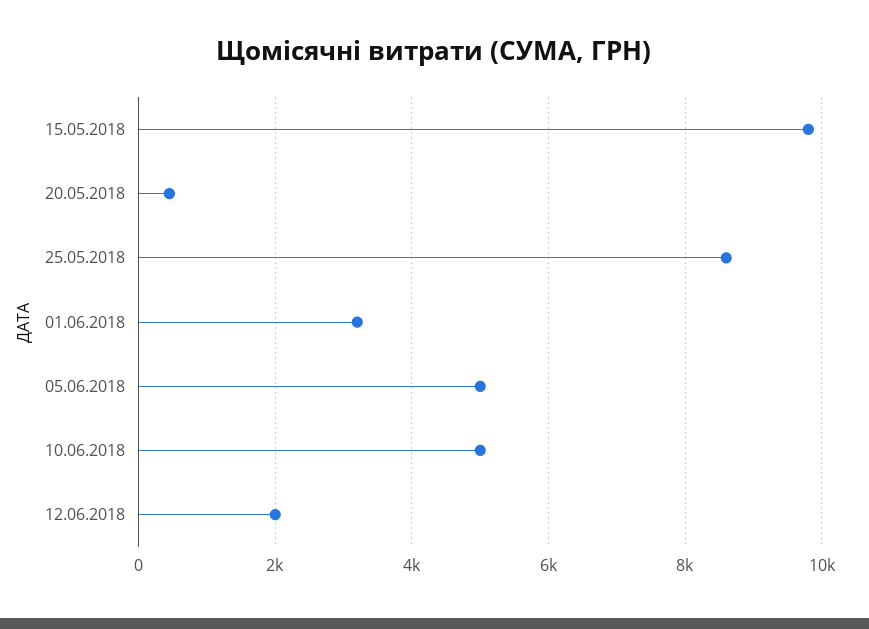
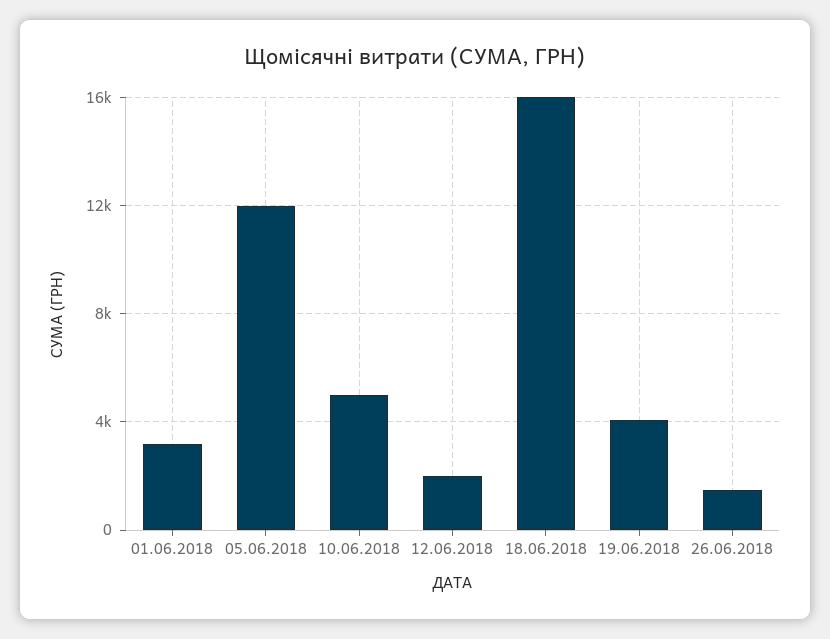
15.05.2018: 9800 -> none
20.05.2018: 400 -> none
25.05.2018: 8600 -> none
05.06.2018: 5000 -> 12000
18.06.2018: none -> 16000
19.06.2018: none -> 4000
26.06.2018: none -> 1500

